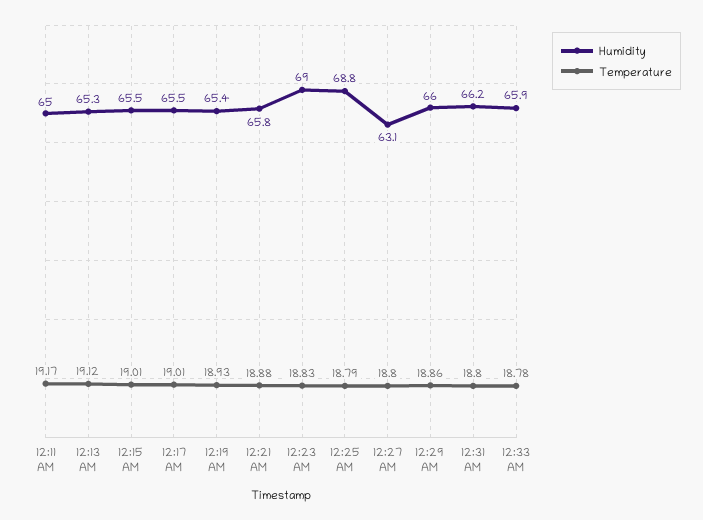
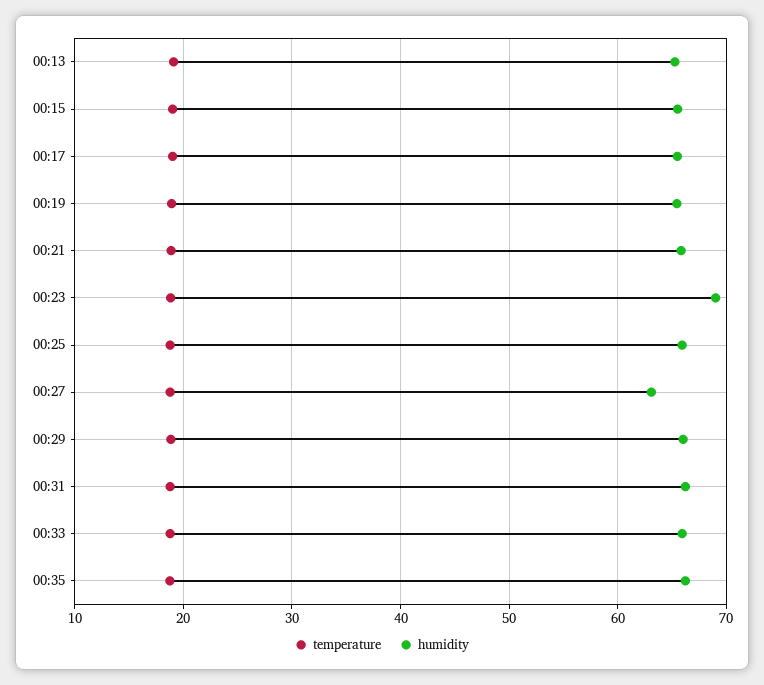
Humidity, 12:11 AM: 65 -> none
Temperature, 12:11 AM: 19.17 -> none
Humidity, 12:25 AM: 68.8 -> 66
Temperature, 00:35: none -> 19
Humidity, 00:35: none -> 66

